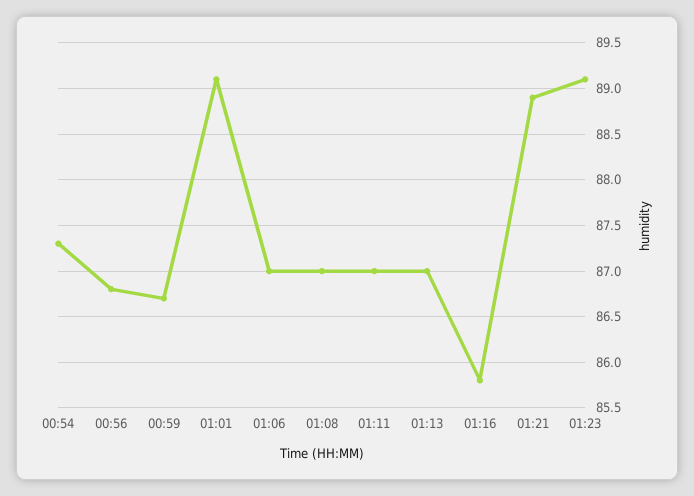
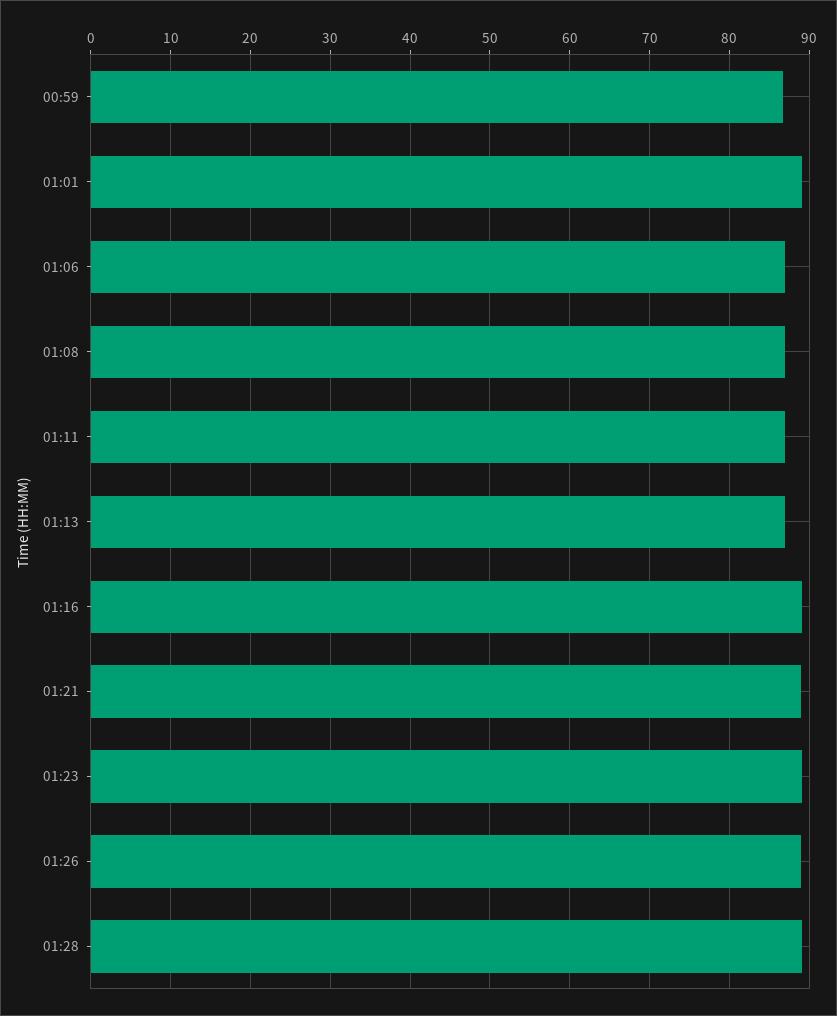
00:54: 87.3 -> none
00:56: 86.8 -> none
01:16: 85.8 -> 89
01:26: none -> 89
01:28: none -> 89

